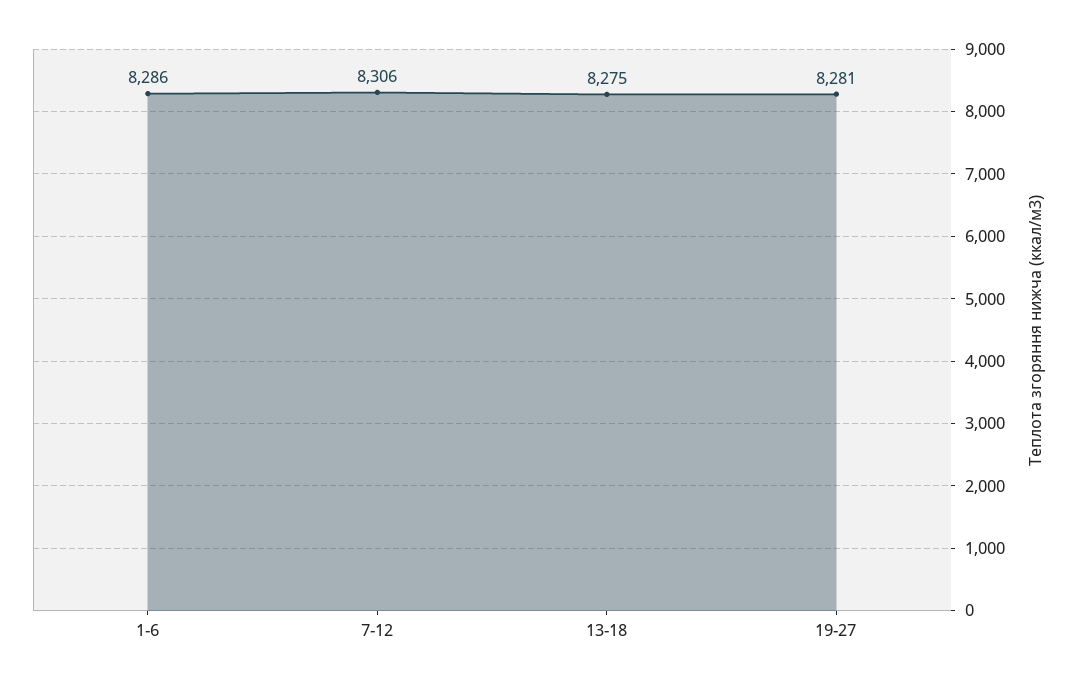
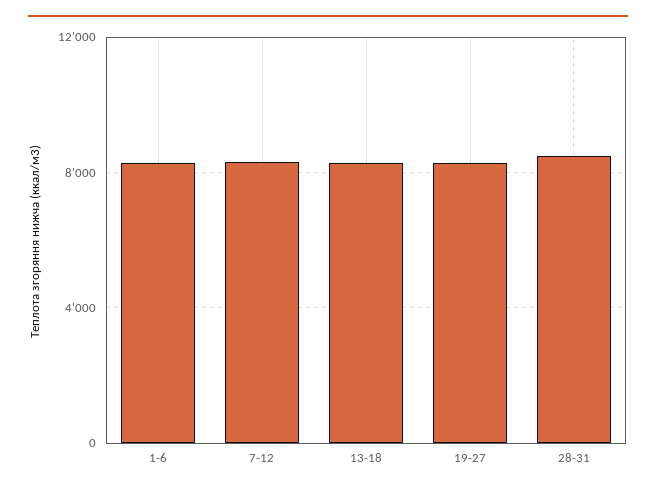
28-31: none -> 8500

